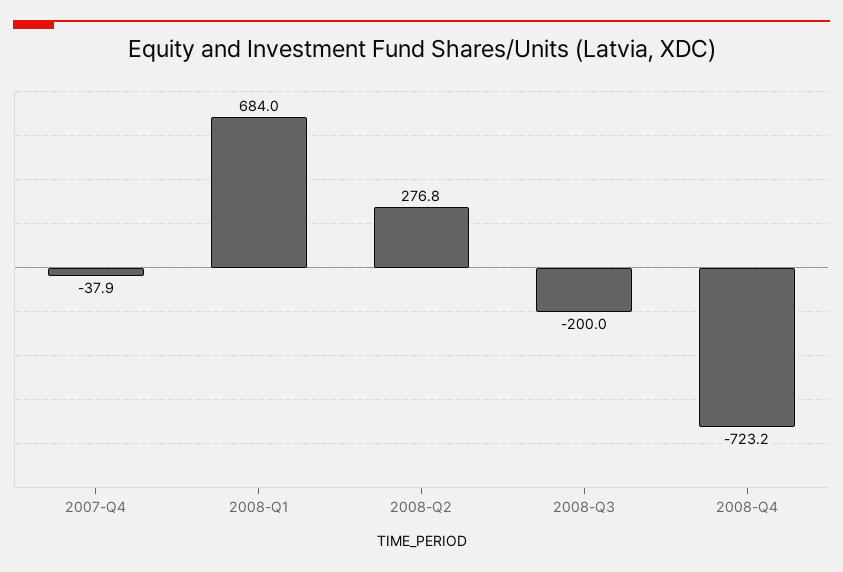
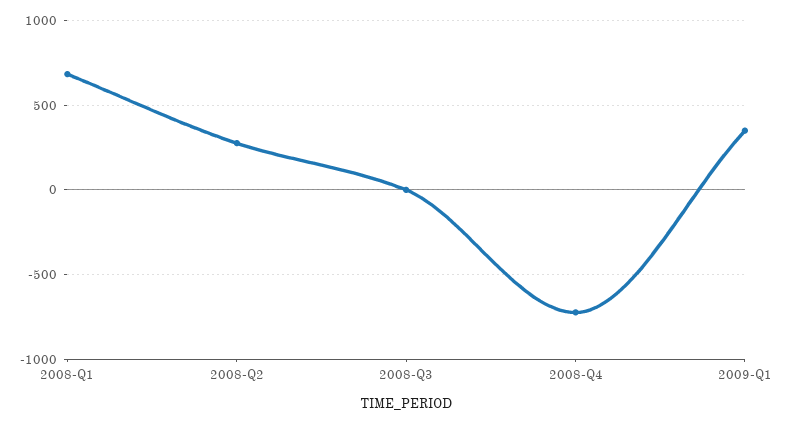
2007-Q4: -37.9 -> none
2008-Q3: -200 -> 0
2009-Q1: none -> 350

